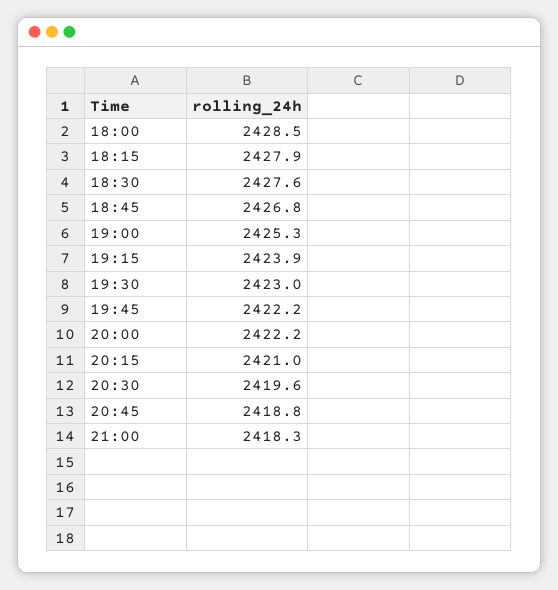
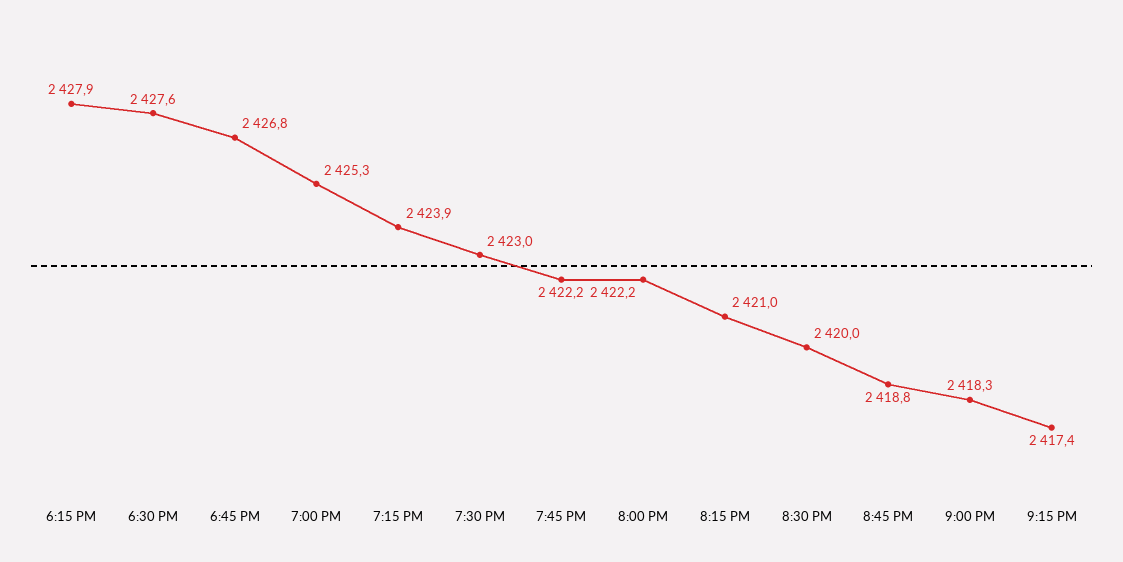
18:00: 2428.5 -> none
20:30: 2419.6 -> 2420
9:15 PM: none -> 2417.4

